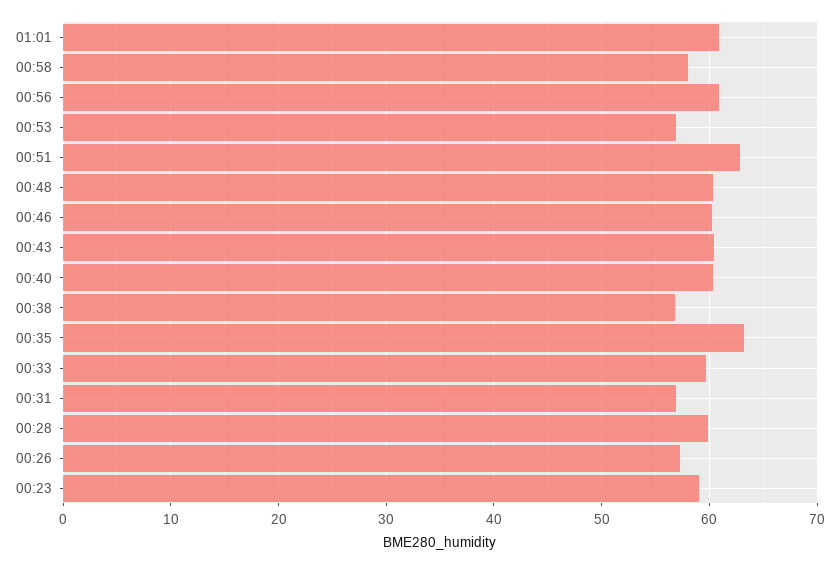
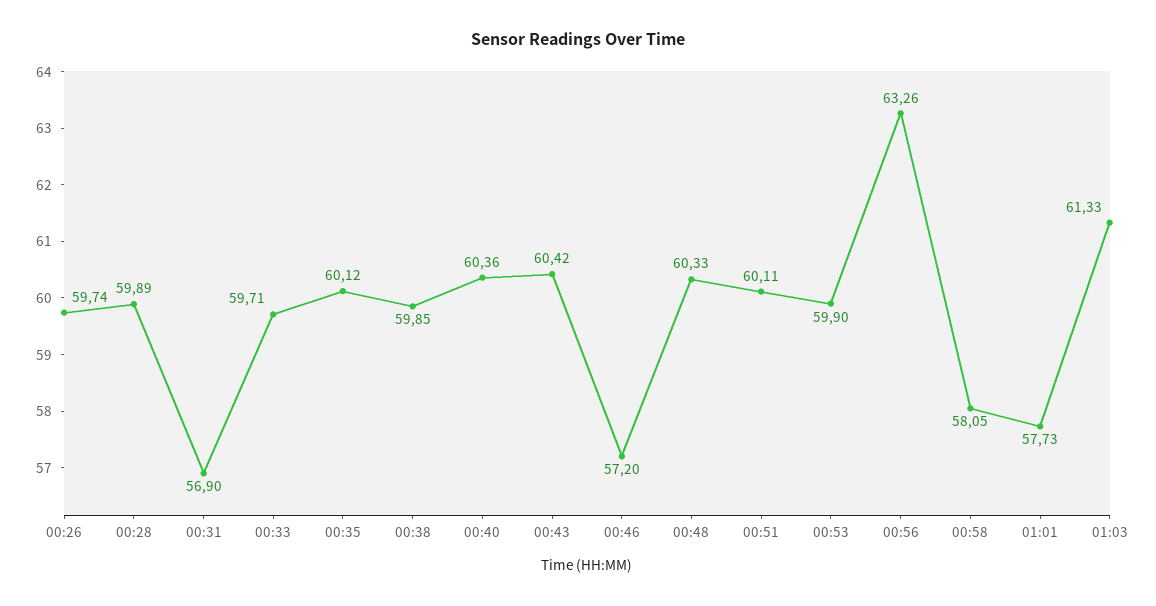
01:01: 61 -> 57.73
00:56: 61 -> 63.26
00:53: 57 -> 59.9
00:51: 63 -> 60.11
00:46: 60 -> 57.2
00:38: 57 -> 59.85
00:35: 63 -> 60.12
00:26: 57 -> 59.74
00:23: 59 -> none
01:03: none -> 61.33

